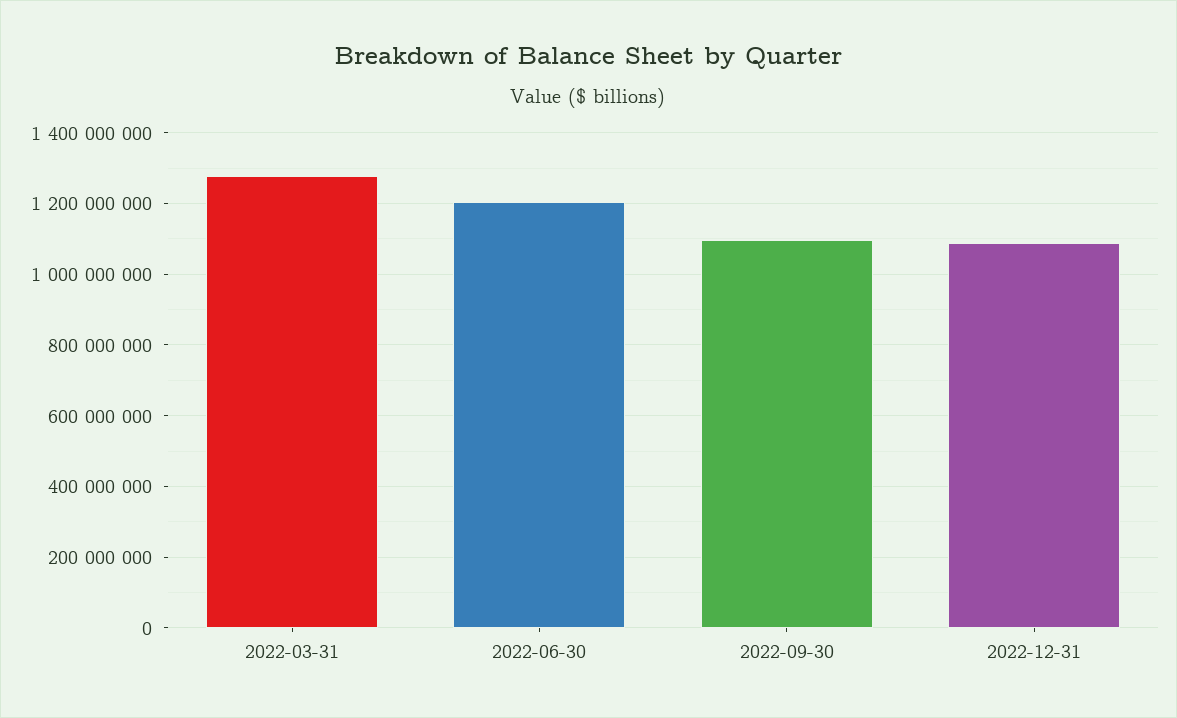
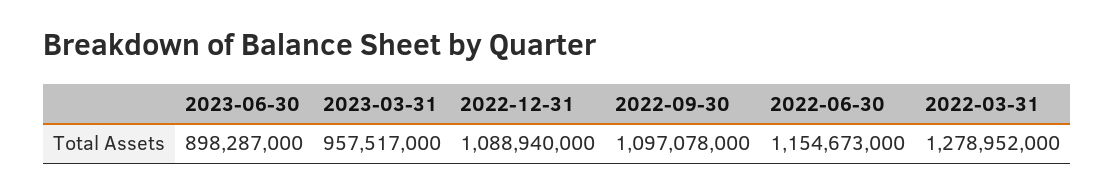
2022-06-30: 1200000000 -> 1154673000
2023-06-30: none -> 898287000
2023-03-31: none -> 957517000

